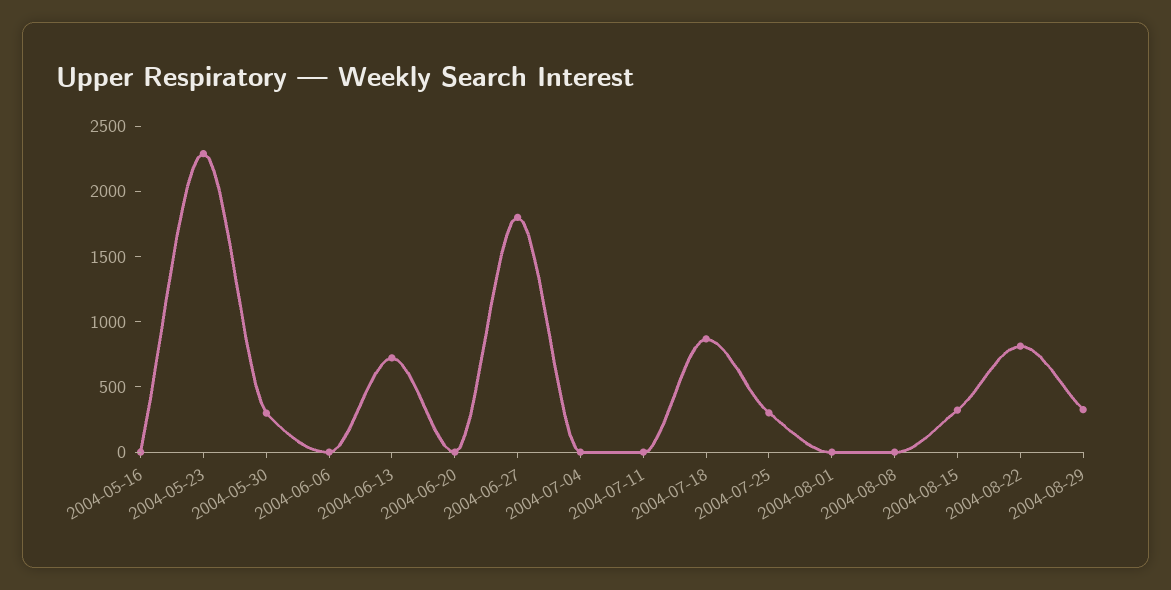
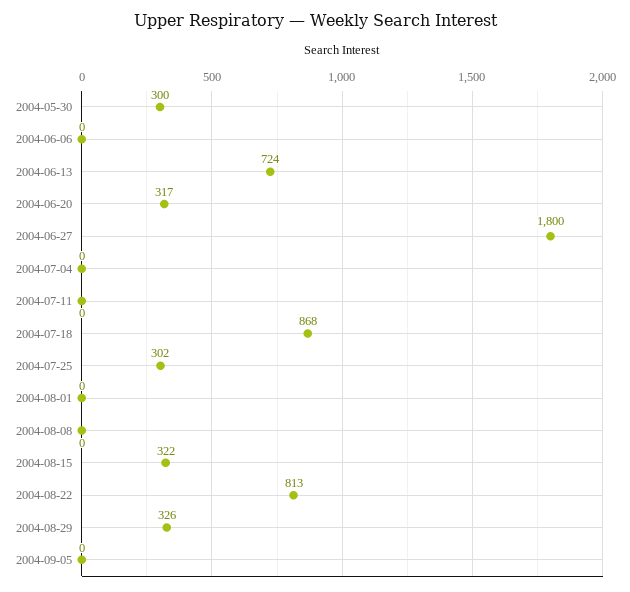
2004-05-16: 0 -> none
2004-05-23: 2300 -> none
2004-06-20: 0 -> 317
2004-09-05: none -> 0

